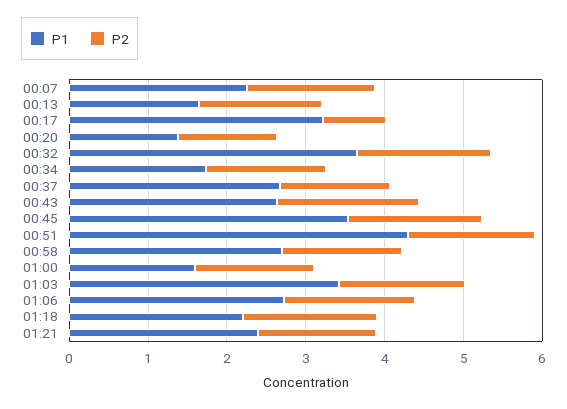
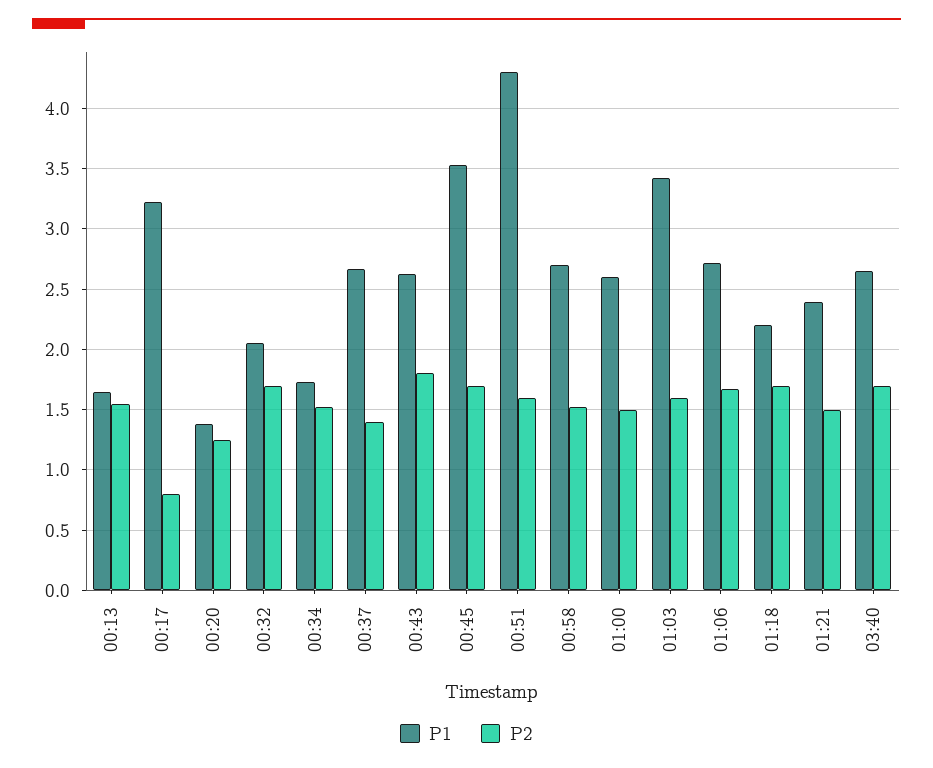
P1, 00:07: 2.2 -> none
P2, 00:07: 1.6 -> none
P1, 00:32: 3.6 -> 2.05
P1, 01:00: 1.6 -> 2.6
P1, 03:40: none -> 2.65
P2, 03:40: none -> 1.7

